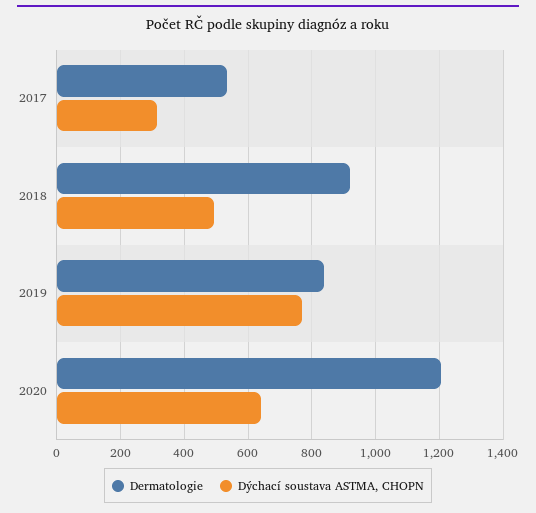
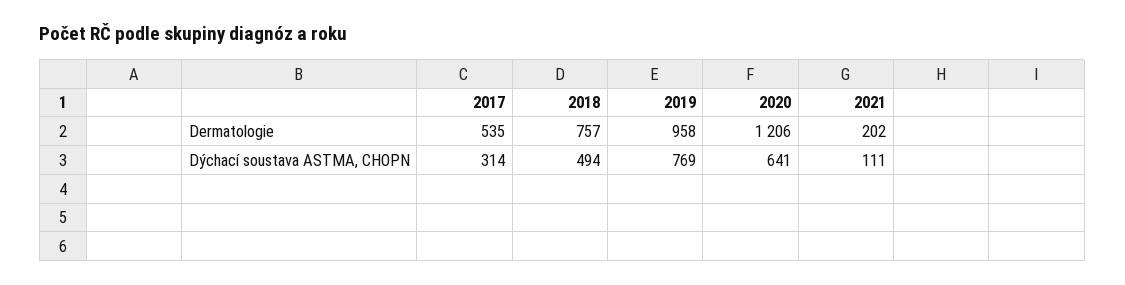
Dermatologie, 2018: 920 -> 757
Dermatologie, 2019: 840 -> 958
Dermatologie, 2021: none -> 202
Dýchací soustava ASTMA, CHOPN, 2021: none -> 111

